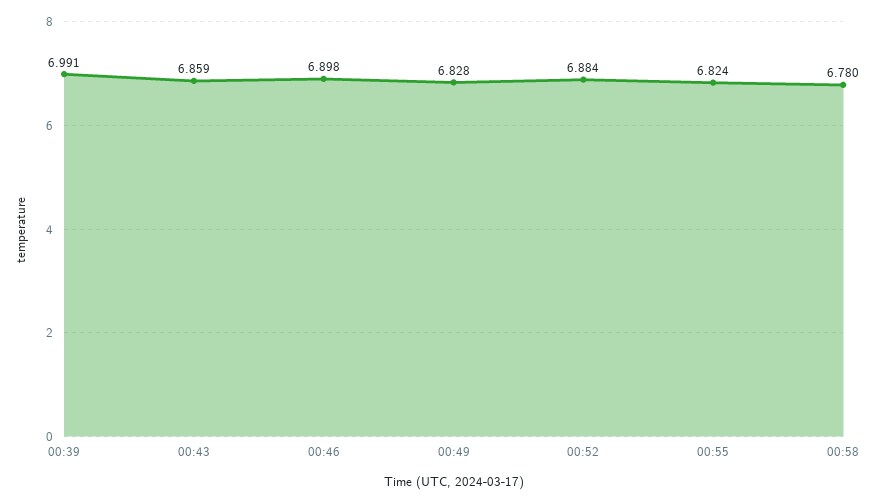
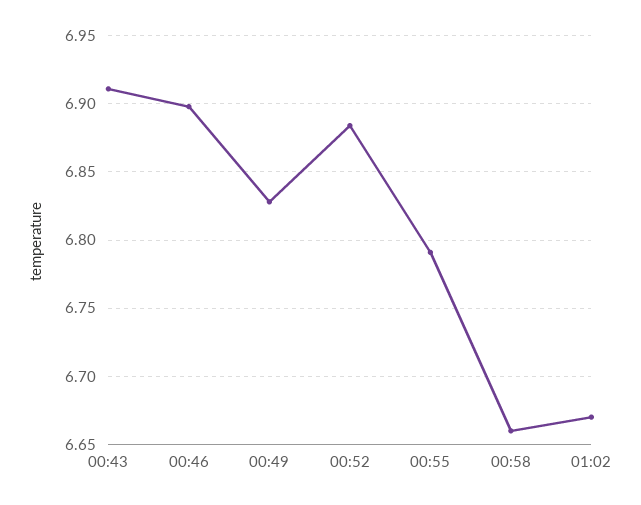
00:39: 6.991 -> none
00:43: 6.859 -> 6.91
00:55: 6.824 -> 6.79
00:58: 6.78 -> 6.66
01:02: none -> 6.67

